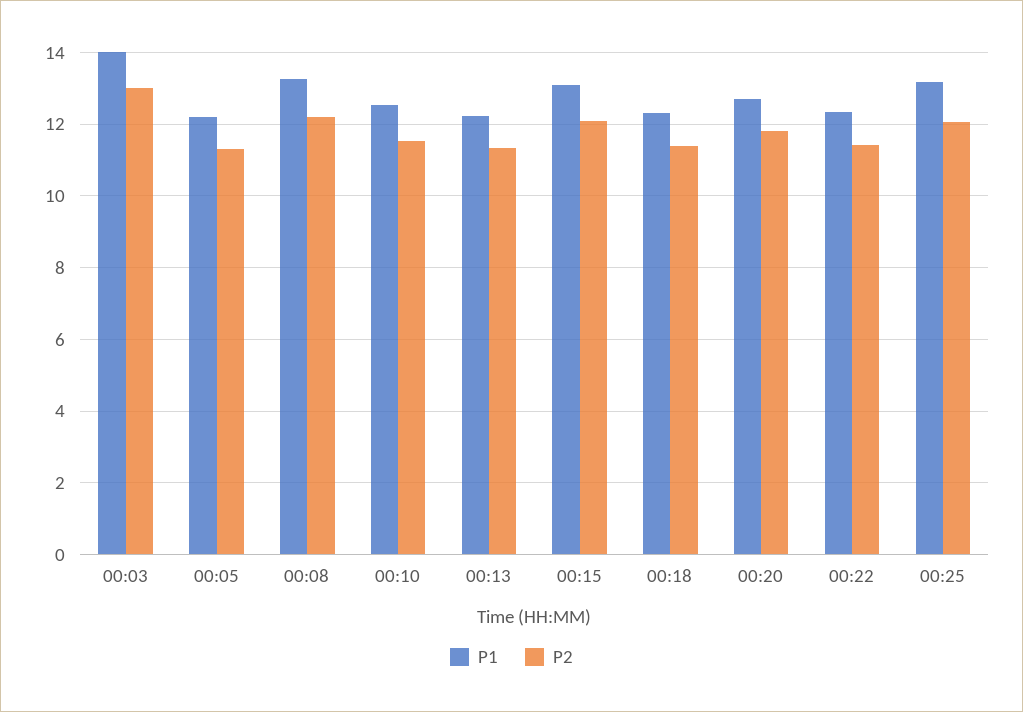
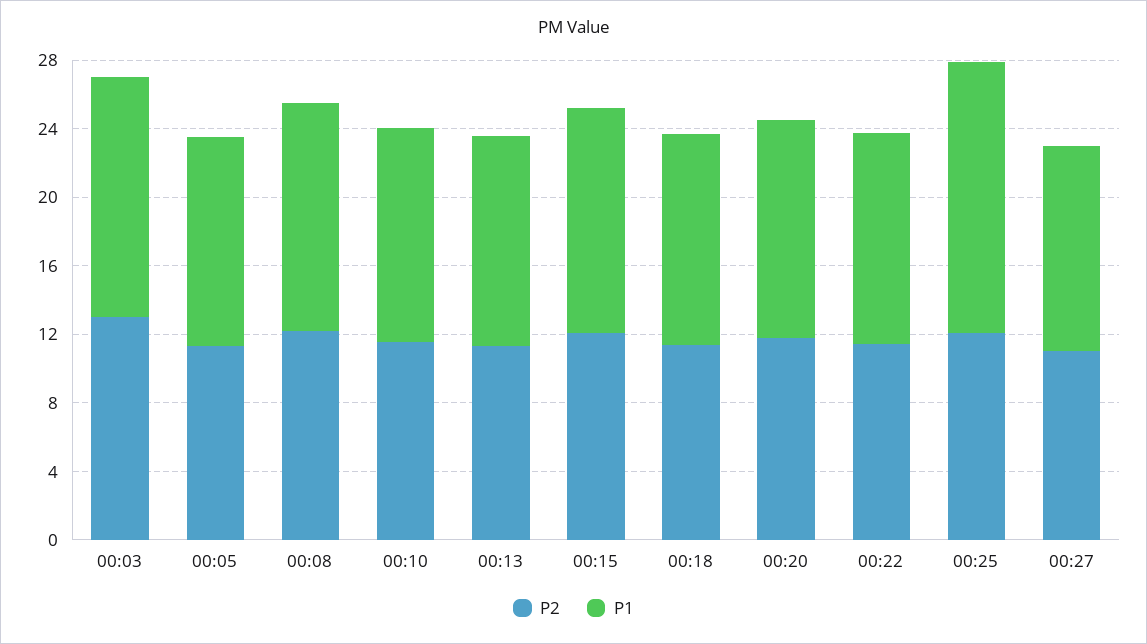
P1, 00:25: 13.2 -> 16
P2, 00:27: none -> 11
P1, 00:27: none -> 12

